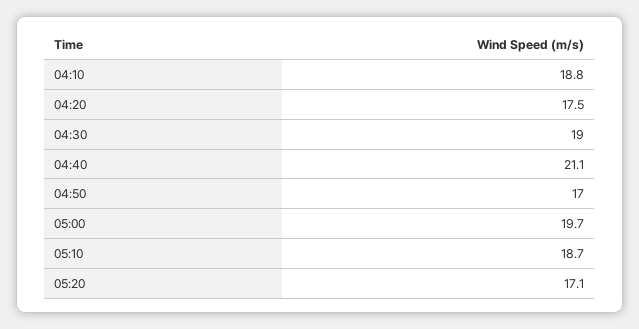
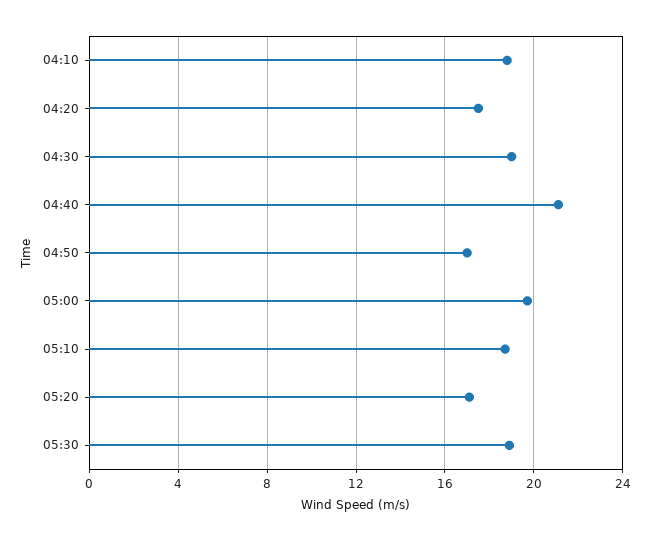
05:30: none -> 19

